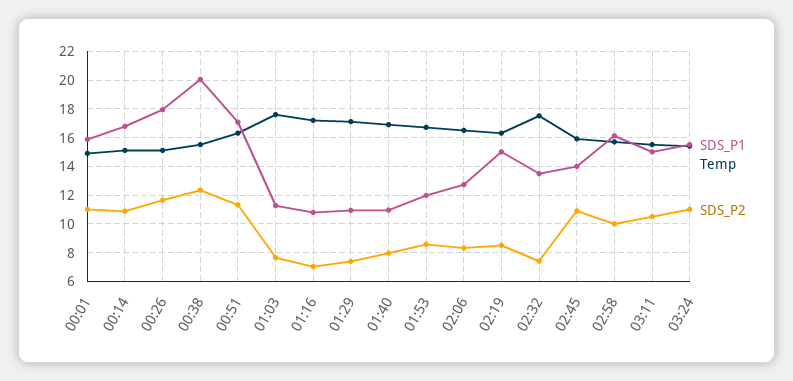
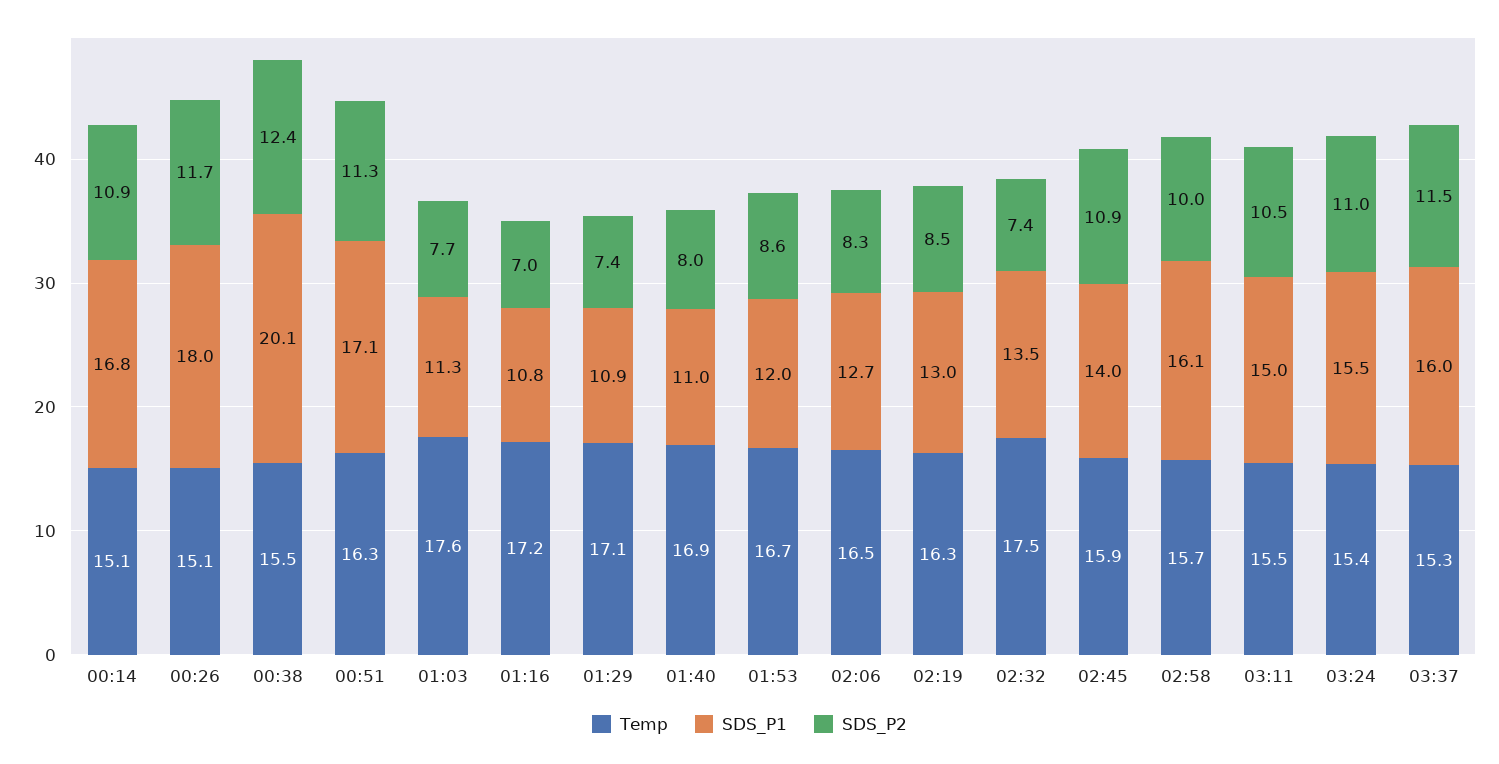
SDS_P1, 00:01: 16 -> none
Temp, 00:01: 15 -> none
SDS_P2, 00:01: 11 -> none
SDS_P1, 02:19: 15 -> 13
Temp, 03:37: none -> 15.3
SDS_P1, 03:37: none -> 16
SDS_P2, 03:37: none -> 11.5

